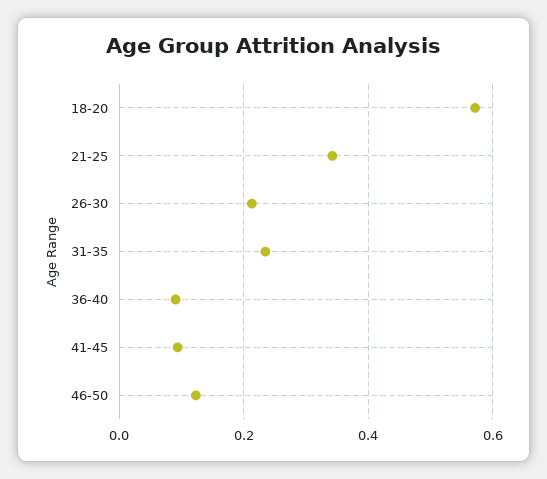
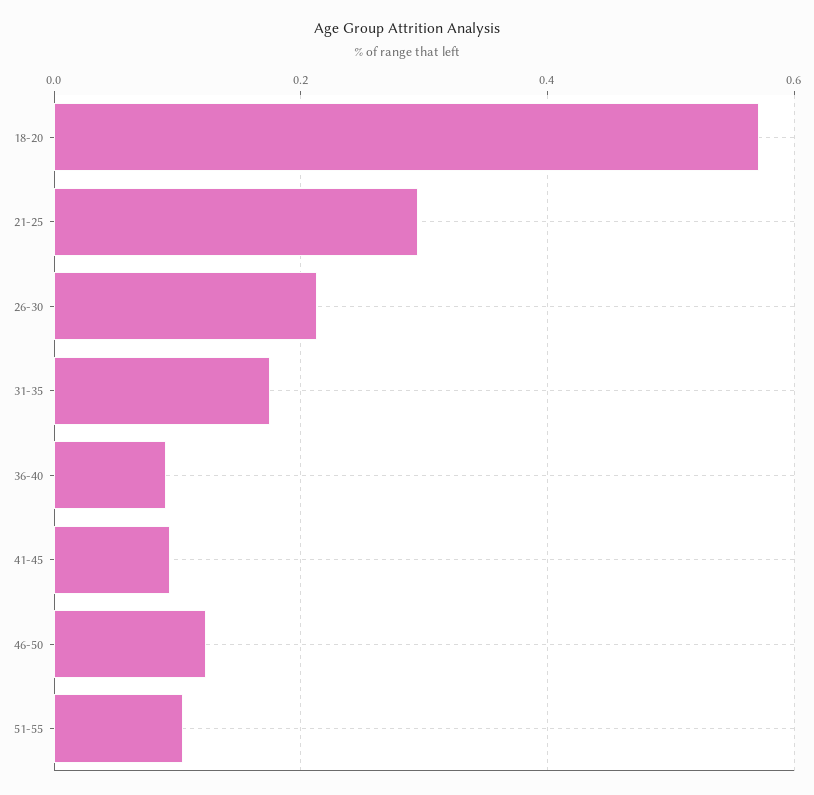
21-25: 0.34 -> 0.3
31-35: 0.24 -> 0.18
51-55: none -> 0.1

